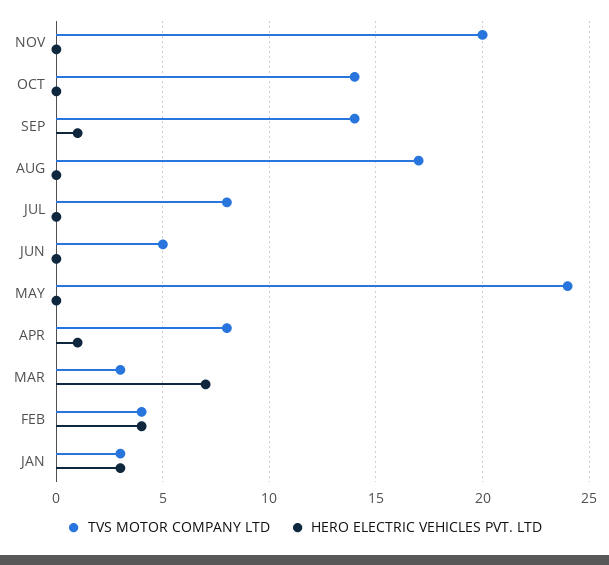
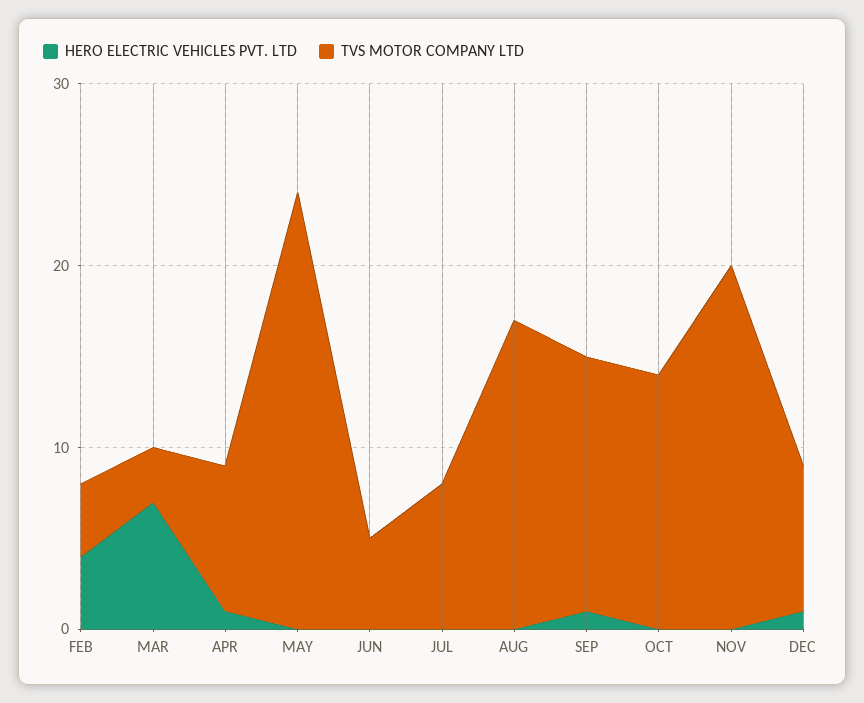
TVS MOTOR COMPANY LTD, JAN: 3 -> none
HERO ELECTRIC VEHICLES PVT. LTD, JAN: 3 -> none
HERO ELECTRIC VEHICLES PVT. LTD, DEC: none -> 1
TVS MOTOR COMPANY LTD, DEC: none -> 8

